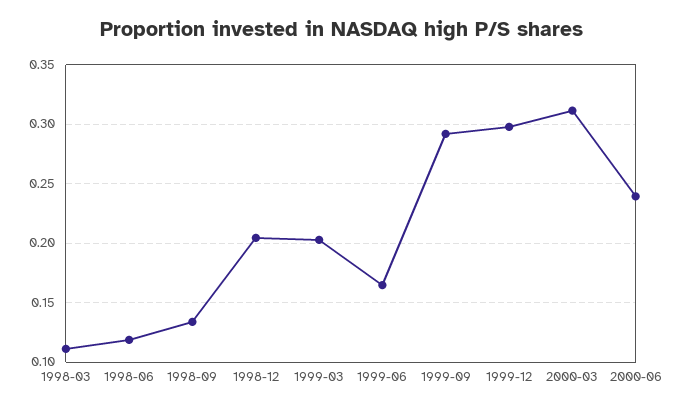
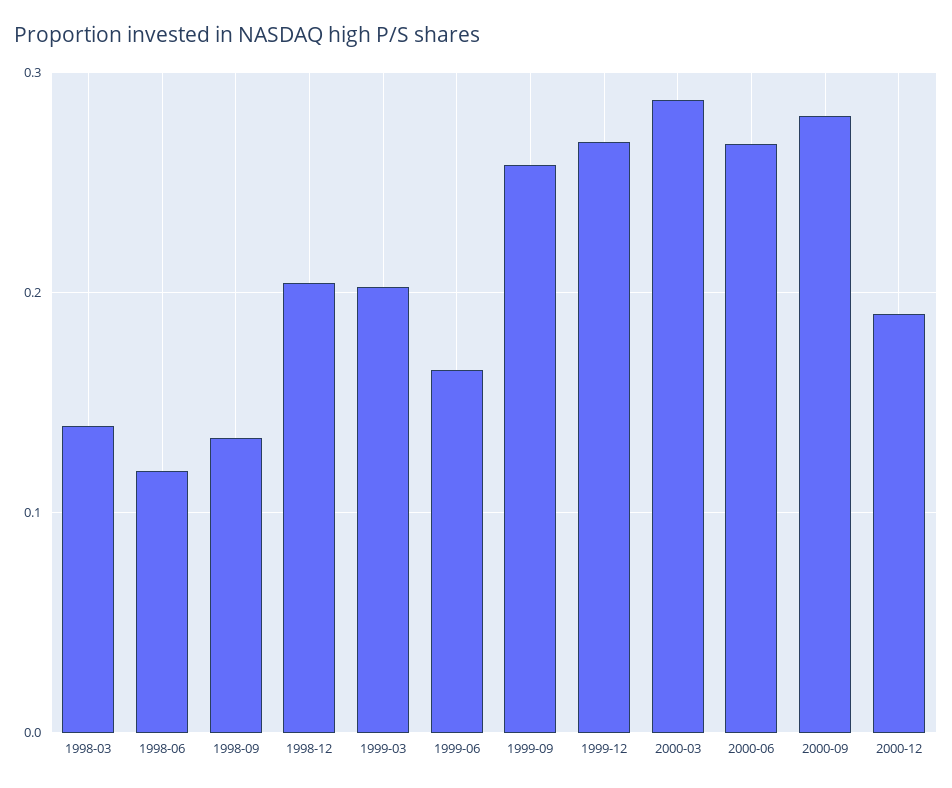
1998-03: 0.11 -> 0.14
1999-09: 0.29 -> 0.26
1999-12: 0.3 -> 0.27
2000-03: 0.31 -> 0.29
2000-06: 0.24 -> 0.27
2000-09: none -> 0.28
2000-12: none -> 0.19

